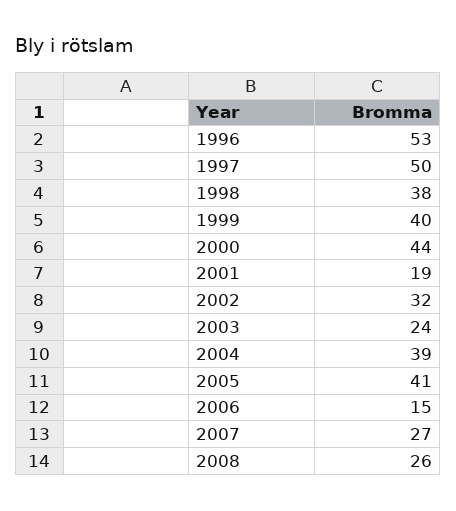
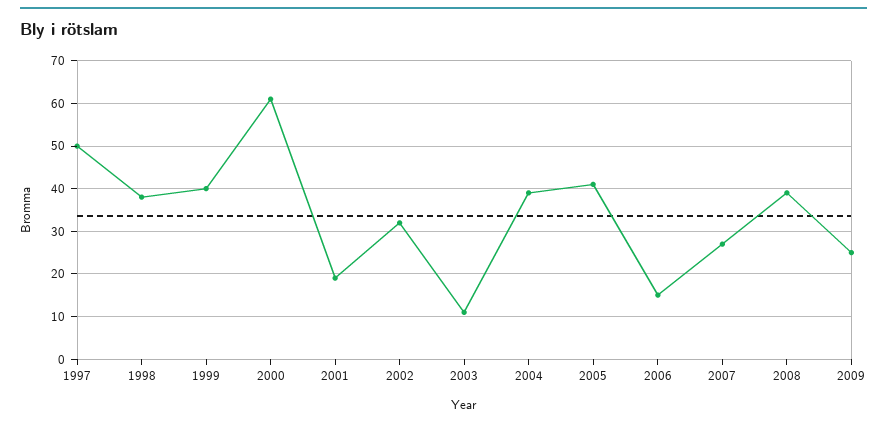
1996: 53 -> none
2000: 44 -> 60
2003: 24 -> 10
2008: 26 -> 40
2009: none -> 25

